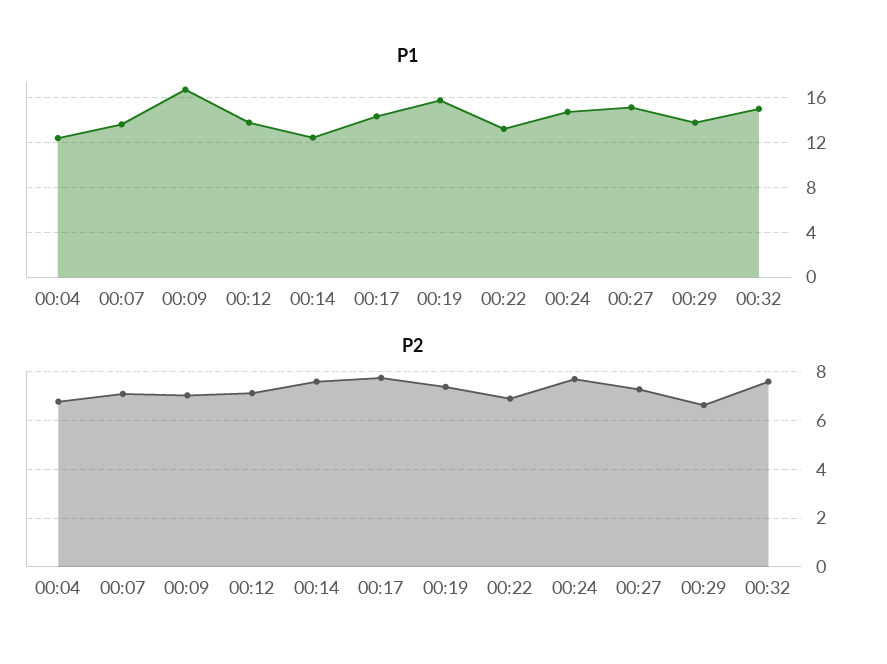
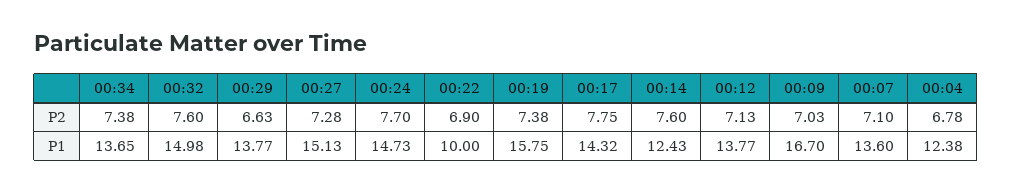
P1, 00:22: 13 -> 10
P2, 00:34: none -> 7.38
P1, 00:34: none -> 13.65

